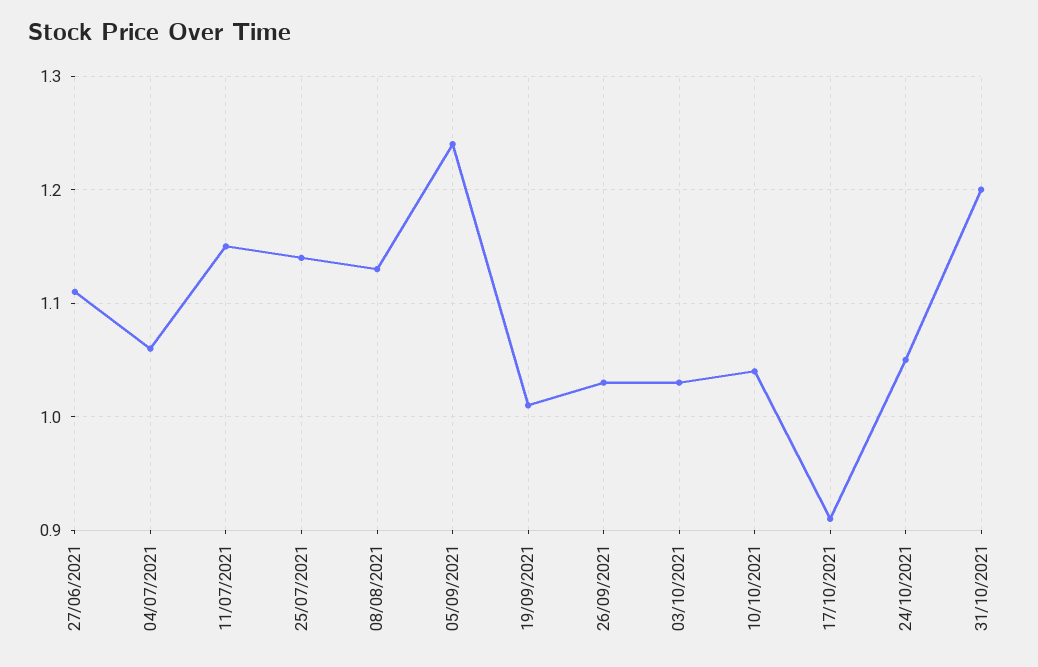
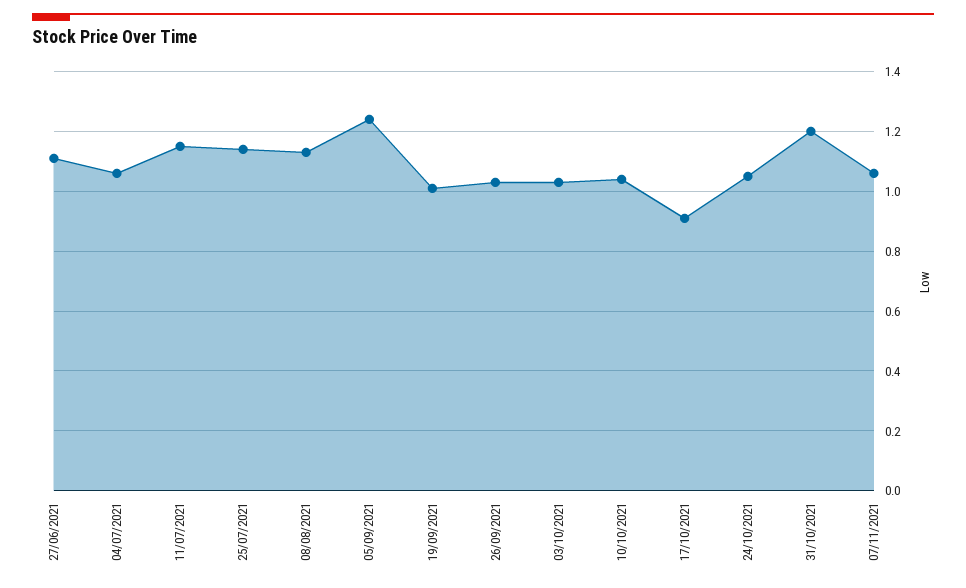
07/11/2021: none -> 1.05

